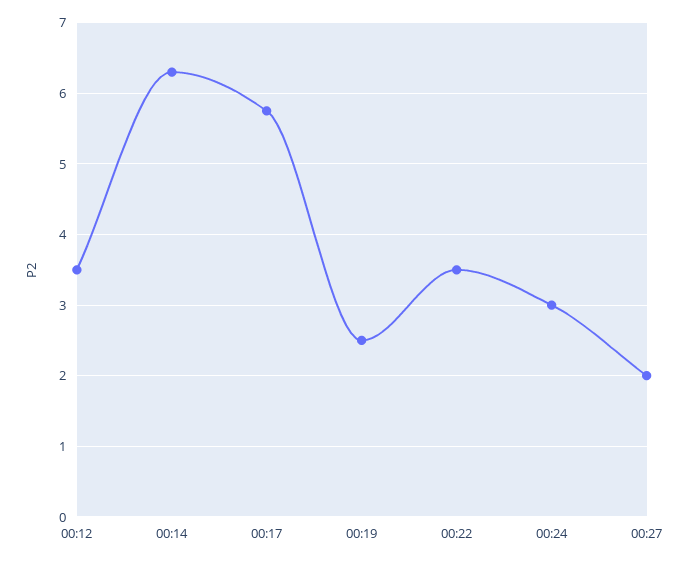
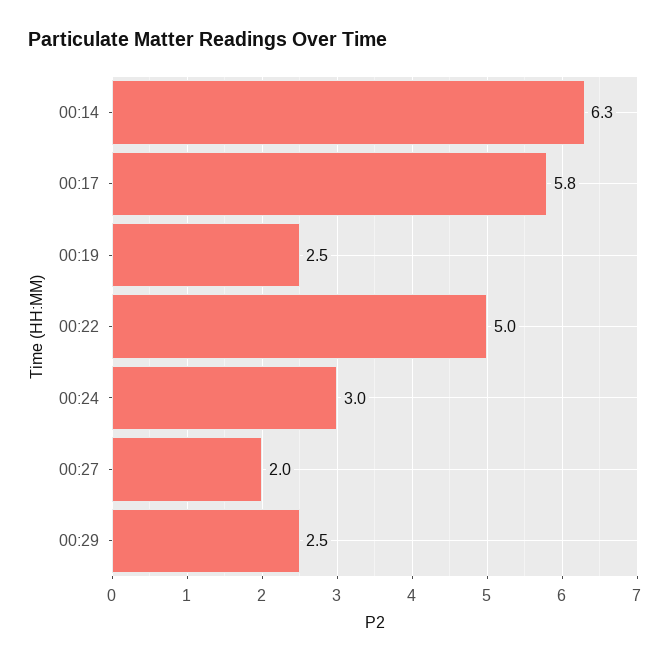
00:12: 3.5 -> none
00:22: 3.5 -> 5
00:29: none -> 2.5

